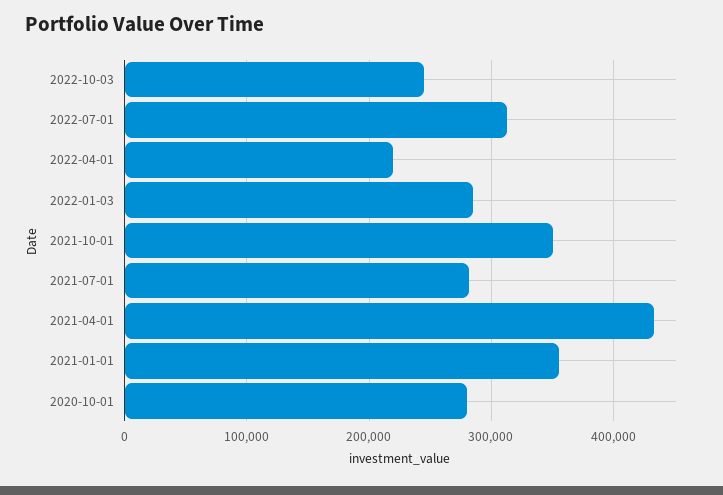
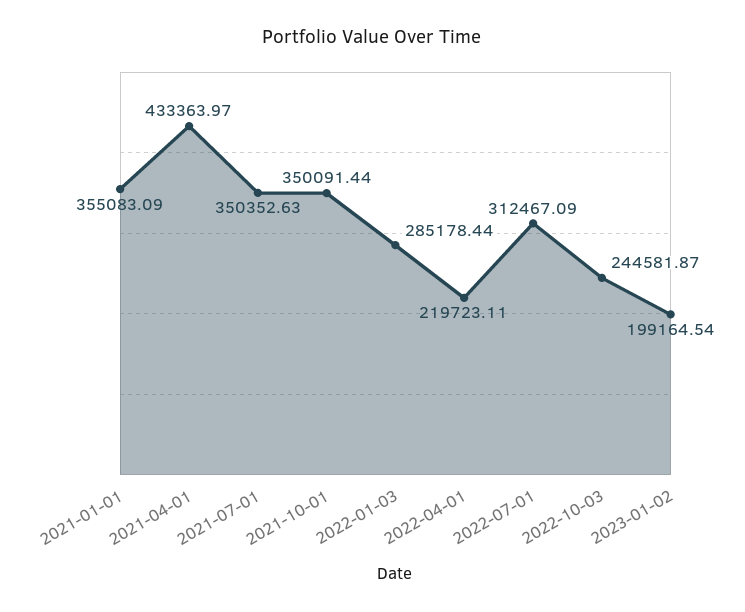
2021-07-01: 280000 -> 350352.63
2020-10-01: 280000 -> none
2023-01-02: none -> 199164.54

